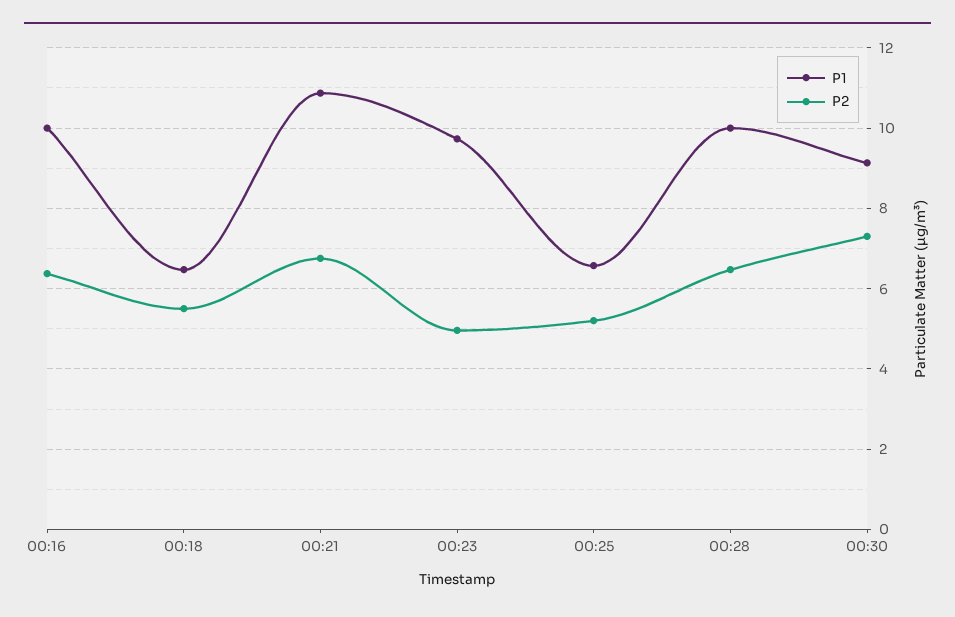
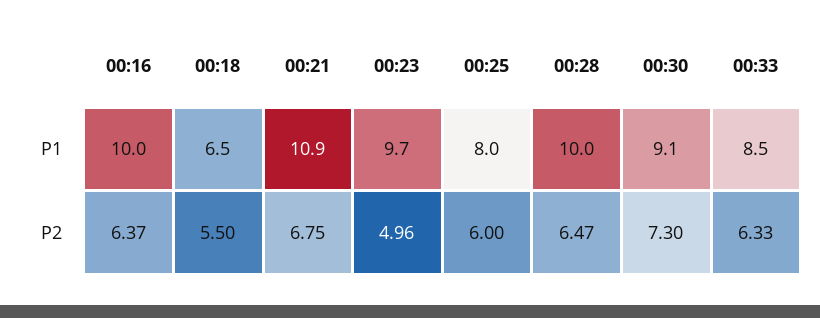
P1, 00:25: 6.6 -> 8
P2, 00:25: 5.2 -> 6
P1, 00:33: none -> 8.5
P2, 00:33: none -> 6.33

